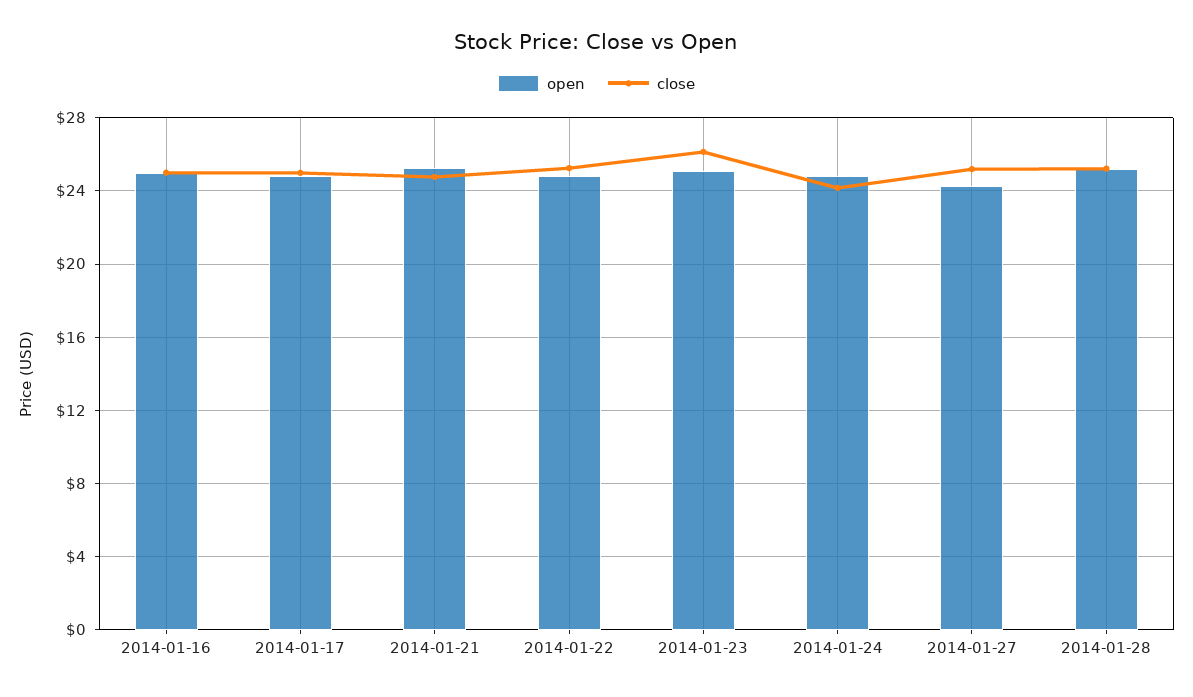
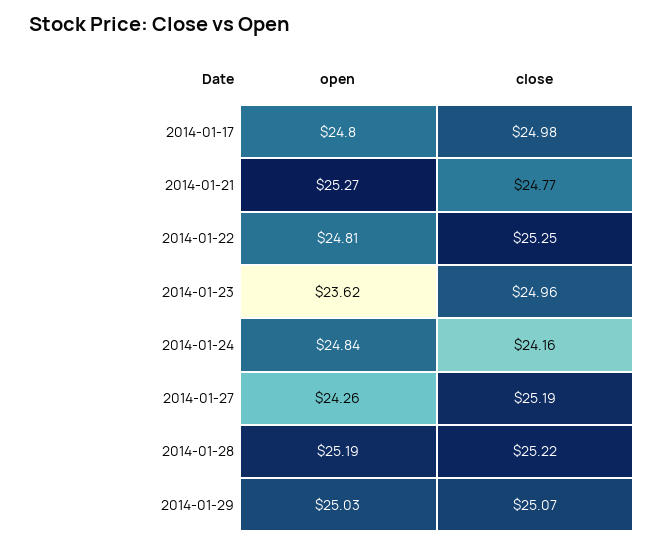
open, 2014-01-16: 25 -> none
close, 2014-01-16: 25 -> none
open, 2014-01-23: 25 -> 23.62
close, 2014-01-23: 26 -> 24.96
open, 2014-01-29: none -> 25.03
close, 2014-01-29: none -> 25.07

